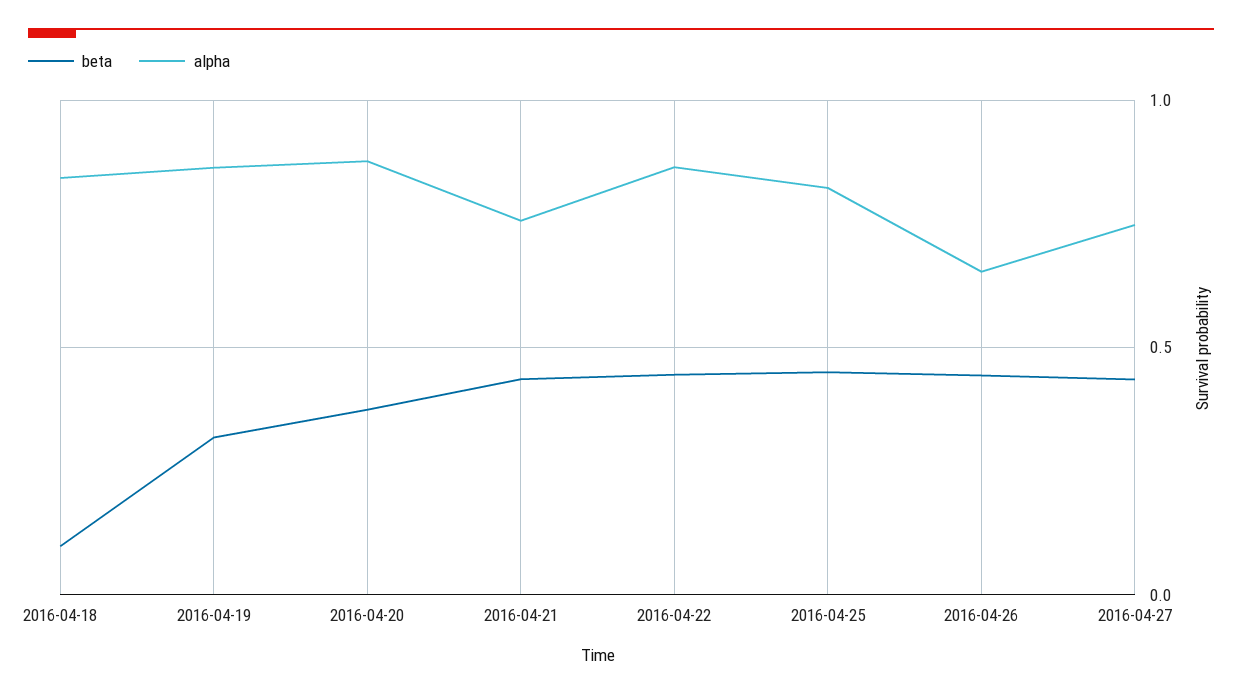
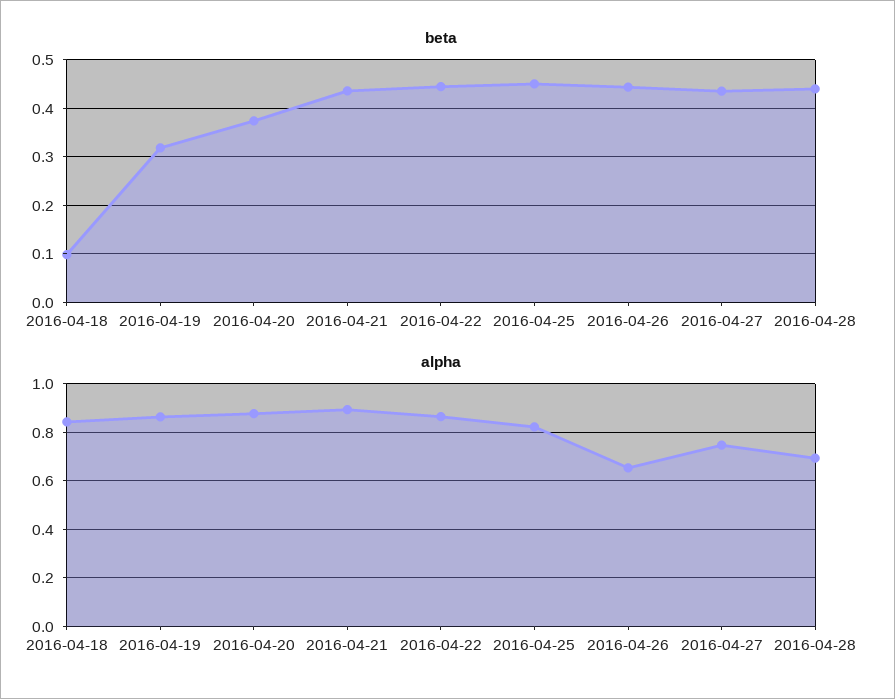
alpha, 2016-04-21: 0.75 -> 0.9
beta, 2016-04-28: none -> 0.44
alpha, 2016-04-28: none -> 0.7

